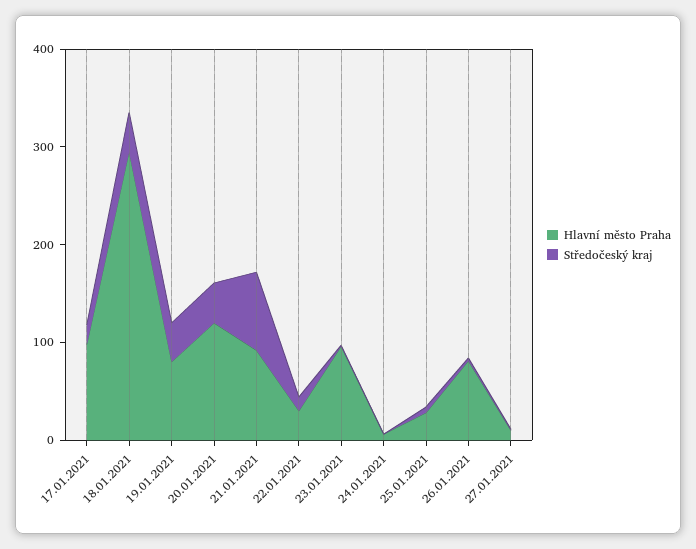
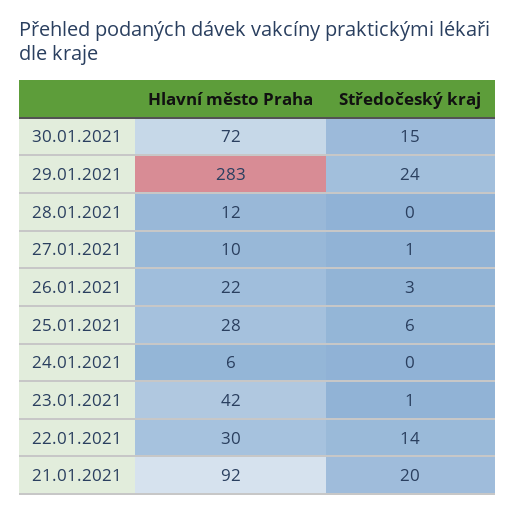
Hlavní město Praha, 17.01.2021: 100 -> none
Středočeský kraj, 17.01.2021: 20 -> none
Hlavní město Praha, 18.01.2021: 300 -> none
Středočeský kraj, 18.01.2021: 40 -> none
Hlavní město Praha, 19.01.2021: 80 -> none
Středočeský kraj, 19.01.2021: 40 -> none
Hlavní město Praha, 20.01.2021: 120 -> none
Středočeský kraj, 20.01.2021: 40 -> none
Středočeský kraj, 21.01.2021: 80 -> 20
Hlavní město Praha, 23.01.2021: 100 -> 42
Hlavní město Praha, 26.01.2021: 80 -> 22
Hlavní město Praha, 30.01.2021: none -> 72
Středočeský kraj, 30.01.2021: none -> 15
Hlavní město Praha, 29.01.2021: none -> 283
Středočeský kraj, 29.01.2021: none -> 24
Hlavní město Praha, 28.01.2021: none -> 12
Středočeský kraj, 28.01.2021: none -> 0

